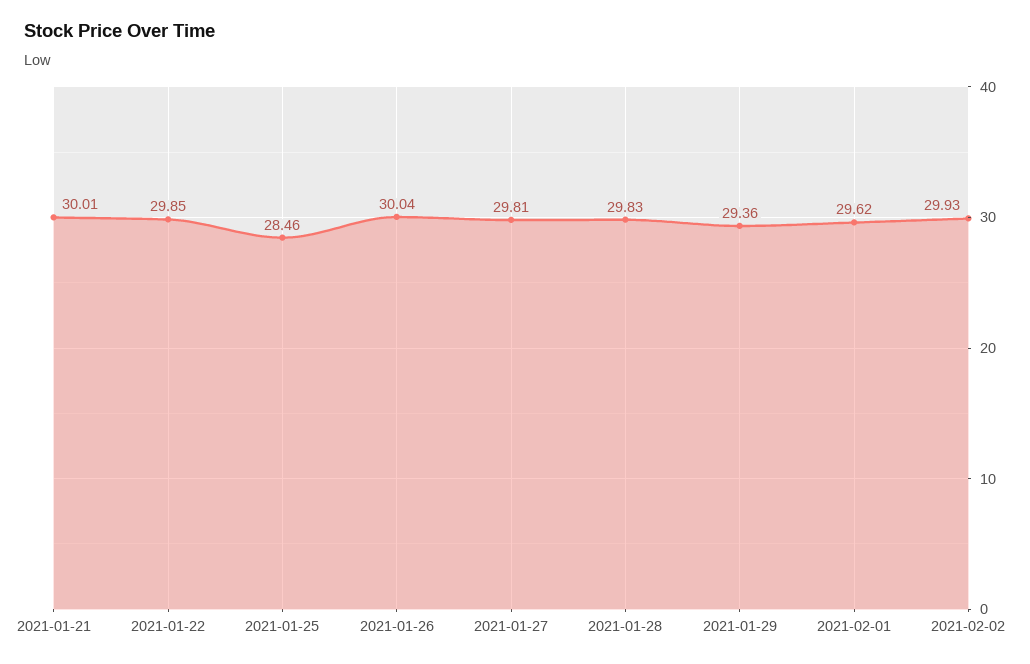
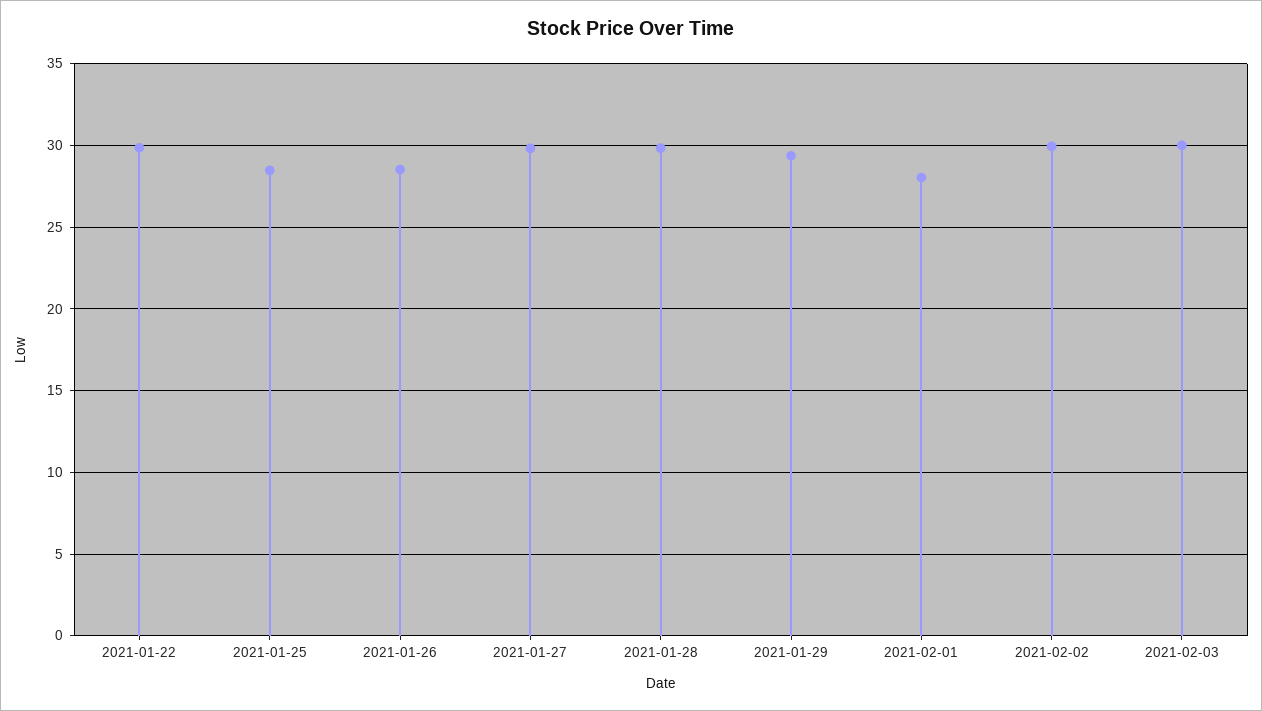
2021-01-21: 30.01 -> none
2021-01-26: 30.04 -> 28.5
2021-02-01: 29.62 -> 28
2021-02-03: none -> 30

